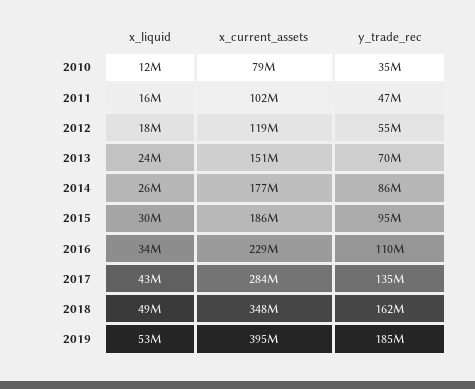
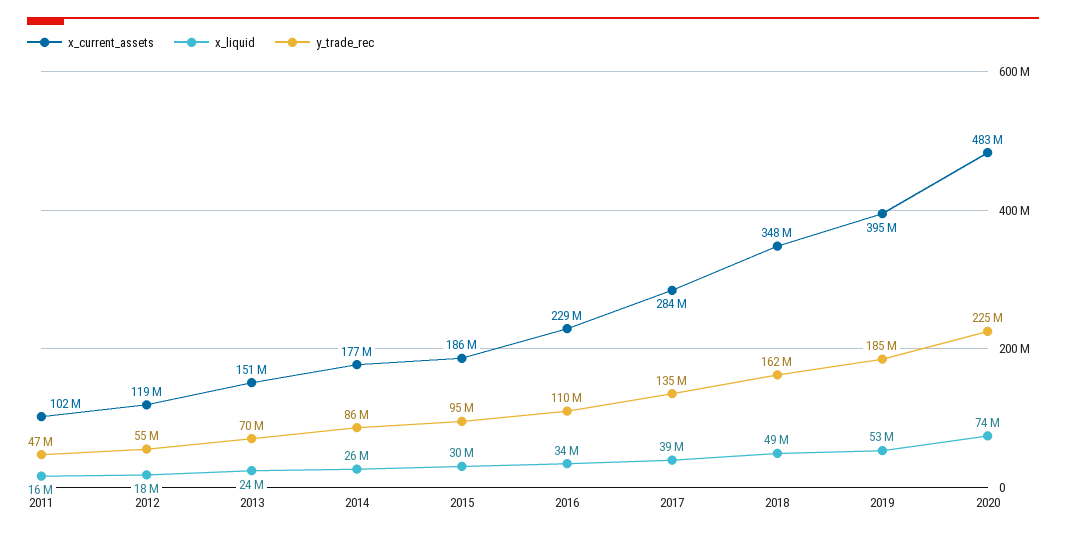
x_liquid, 2010: 12000000 -> none
x_current_assets, 2010: 79000000 -> none
y_trade_rec, 2010: 35000000 -> none
x_liquid, 2017: 43000000 -> 39000000
x_current_assets, 2020: none -> 483000000
x_liquid, 2020: none -> 74000000
y_trade_rec, 2020: none -> 225000000

